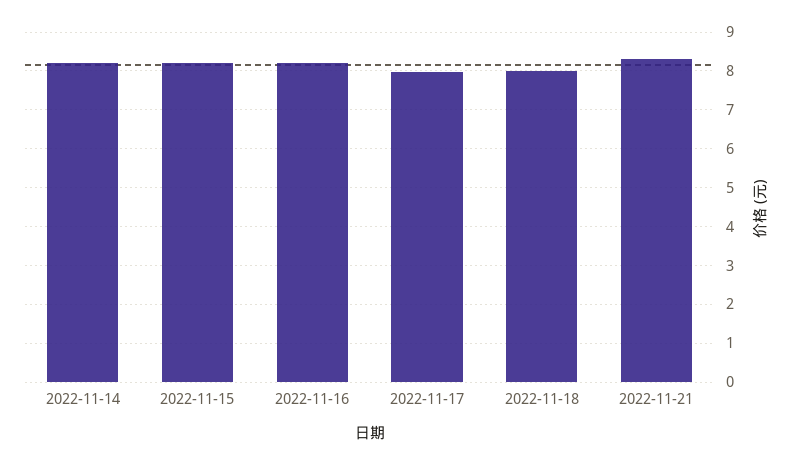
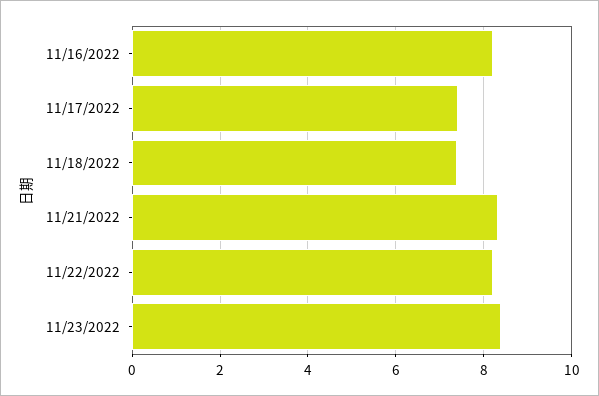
2022-11-14: 8.2 -> none
2022-11-15: 8.2 -> none
2022-11-17: 8 -> 7.4
2022-11-18: 8 -> 7.4
11/22/2022: none -> 8.2
11/23/2022: none -> 8.4

